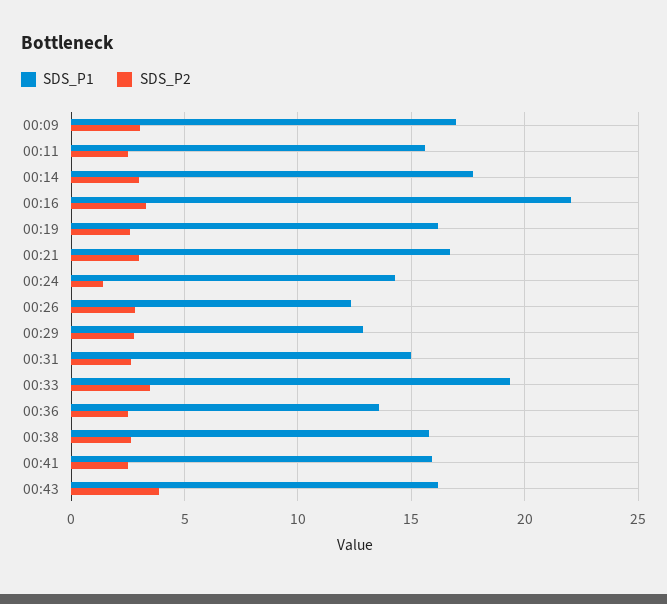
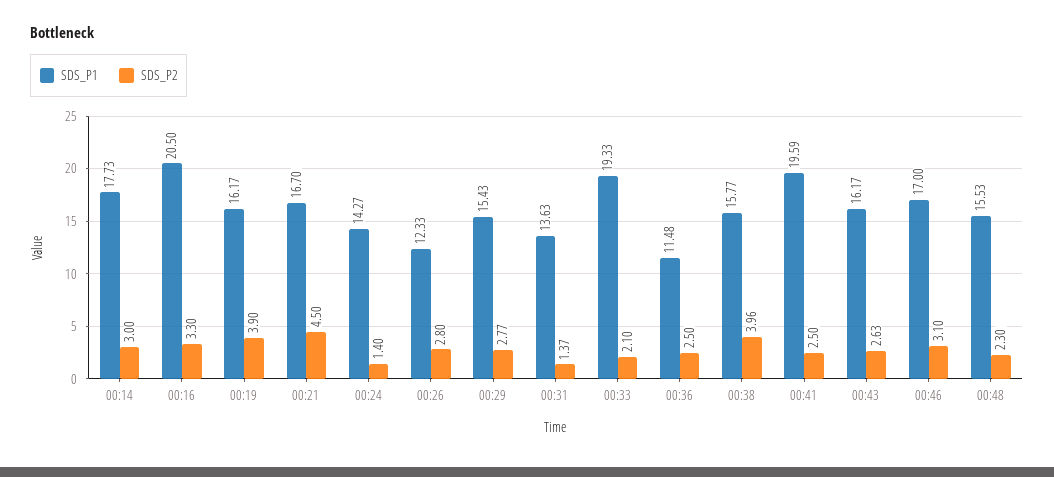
SDS_P1, 00:09: 17 -> none
SDS_P2, 00:09: 3 -> none
SDS_P1, 00:11: 15.5 -> none
SDS_P2, 00:11: 2.5 -> none
SDS_P1, 00:16: 22 -> 20.5
SDS_P2, 00:19: 2.5 -> 3.9
SDS_P2, 00:21: 3 -> 4.5
SDS_P1, 00:29: 13 -> 15.43
SDS_P1, 00:31: 15 -> 13.63
SDS_P2, 00:31: 2.5 -> 1.37
SDS_P2, 00:33: 3.5 -> 2.1
SDS_P1, 00:36: 13.5 -> 11.48
SDS_P2, 00:38: 2.5 -> 3.96
SDS_P1, 00:41: 16 -> 19.59
SDS_P2, 00:43: 4 -> 2.63
SDS_P1, 00:46: none -> 17
SDS_P2, 00:46: none -> 3.1
SDS_P1, 00:48: none -> 15.53
SDS_P2, 00:48: none -> 2.3

